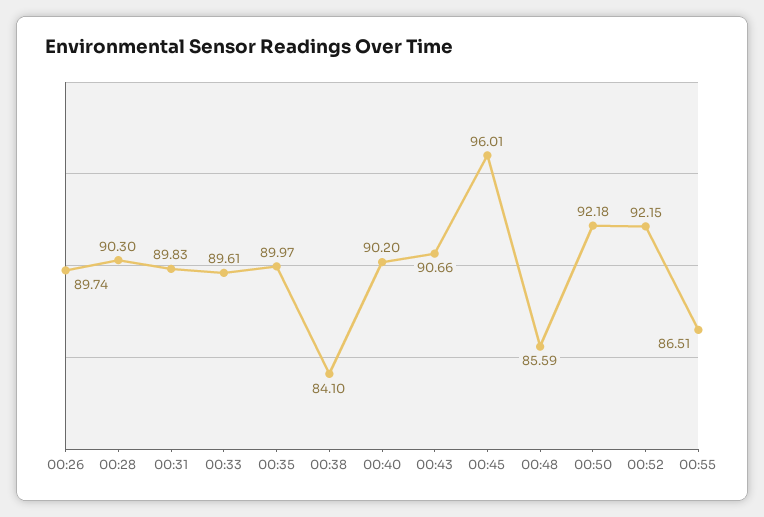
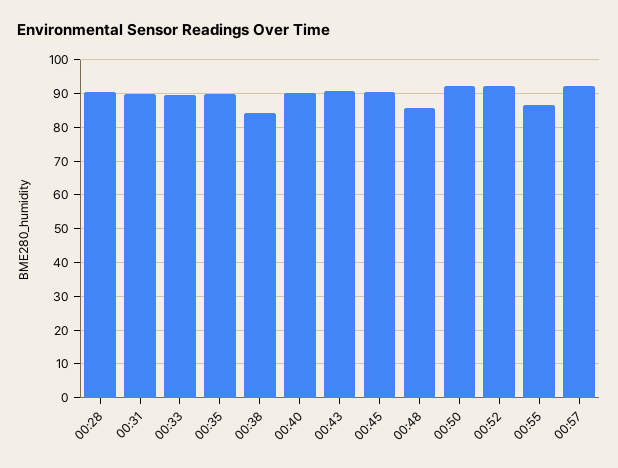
00:26: 89.74 -> none
00:45: 96.01 -> 90
00:57: none -> 92

